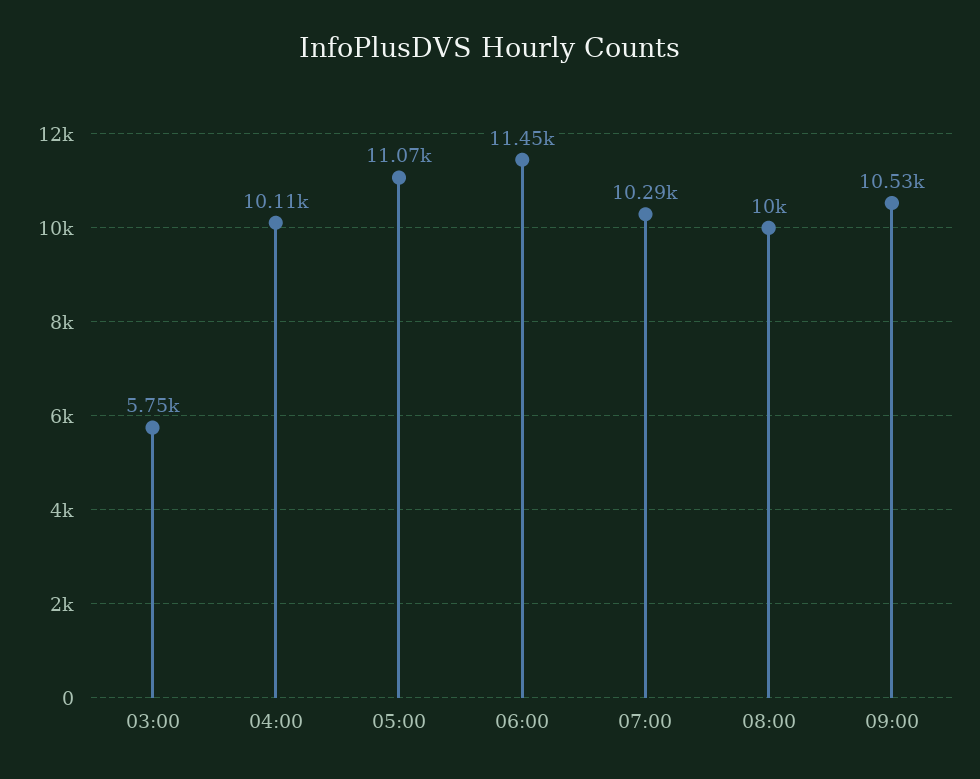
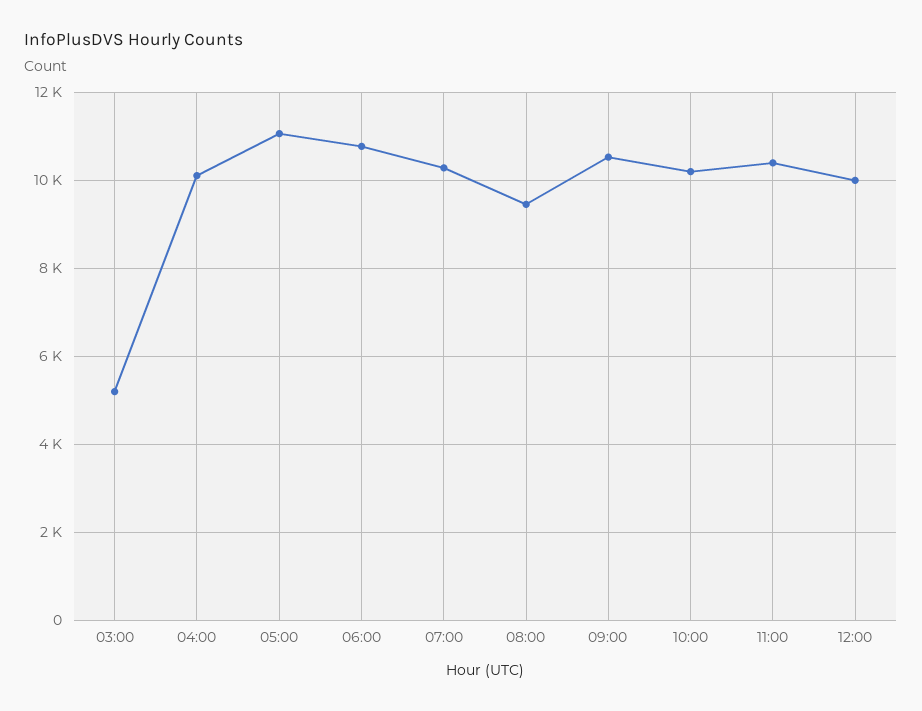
03:00: 5750 -> 5200
06:00: 11450 -> 10800
08:00: 10000 -> 9400
10:00: none -> 10200
11:00: none -> 10400
12:00: none -> 10000

